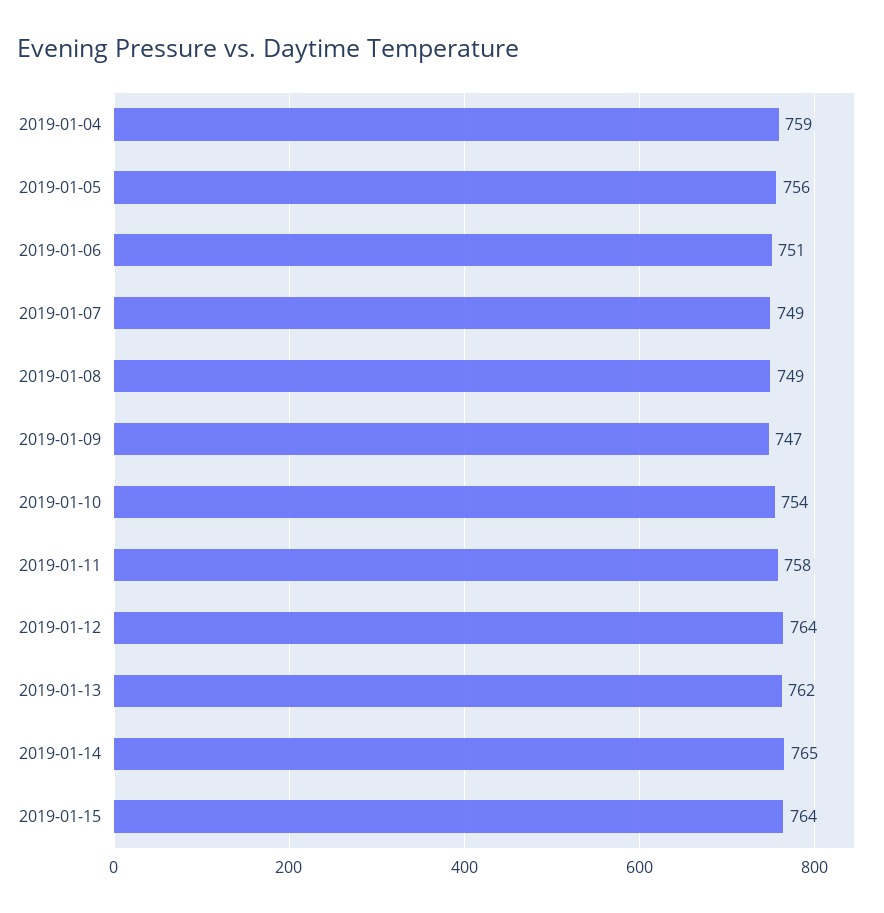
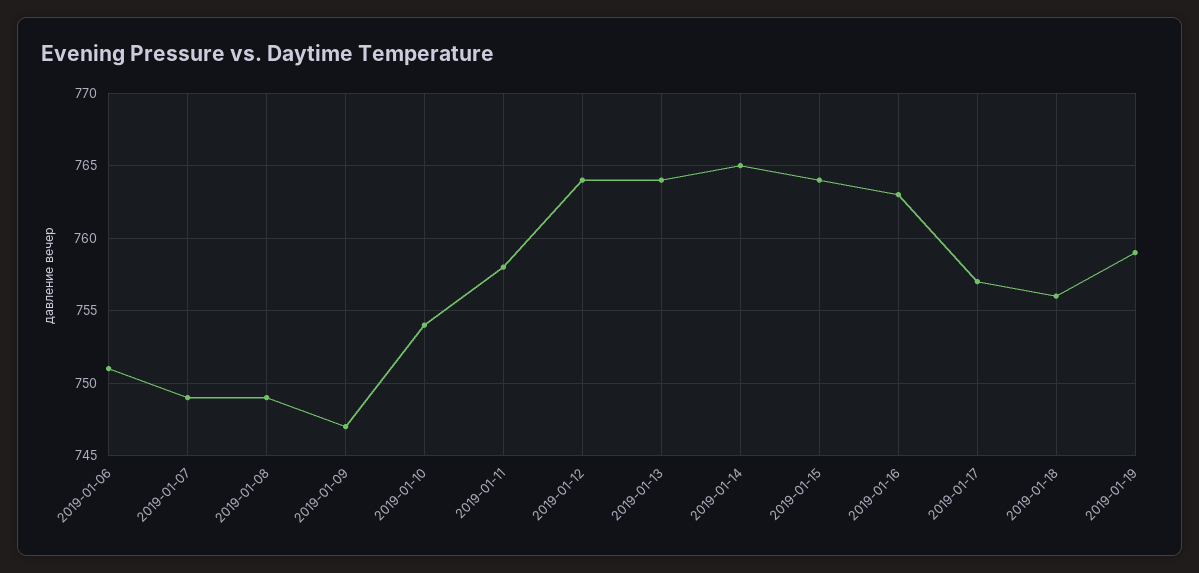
2019-01-04: 759 -> none
2019-01-05: 756 -> none
2019-01-13: 762 -> 764
2019-01-16: none -> 763
2019-01-17: none -> 757
2019-01-18: none -> 756
2019-01-19: none -> 759

